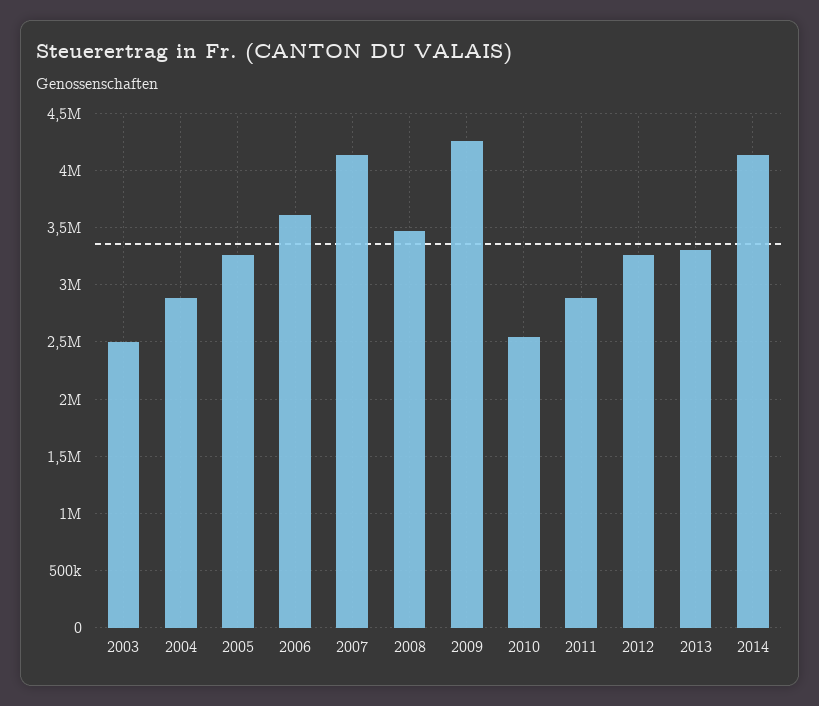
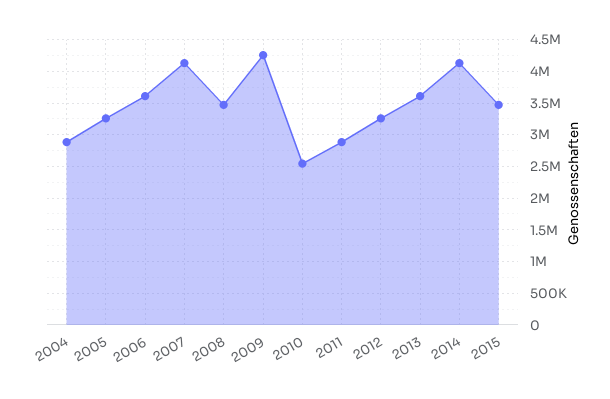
2003: 2500000 -> none
2013: 3300000 -> 3600000
2015: none -> 3500000

